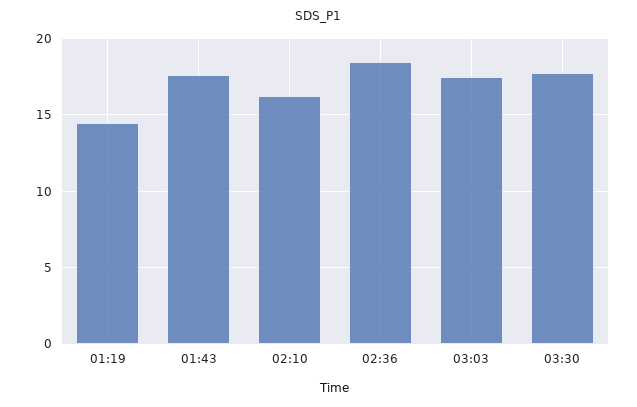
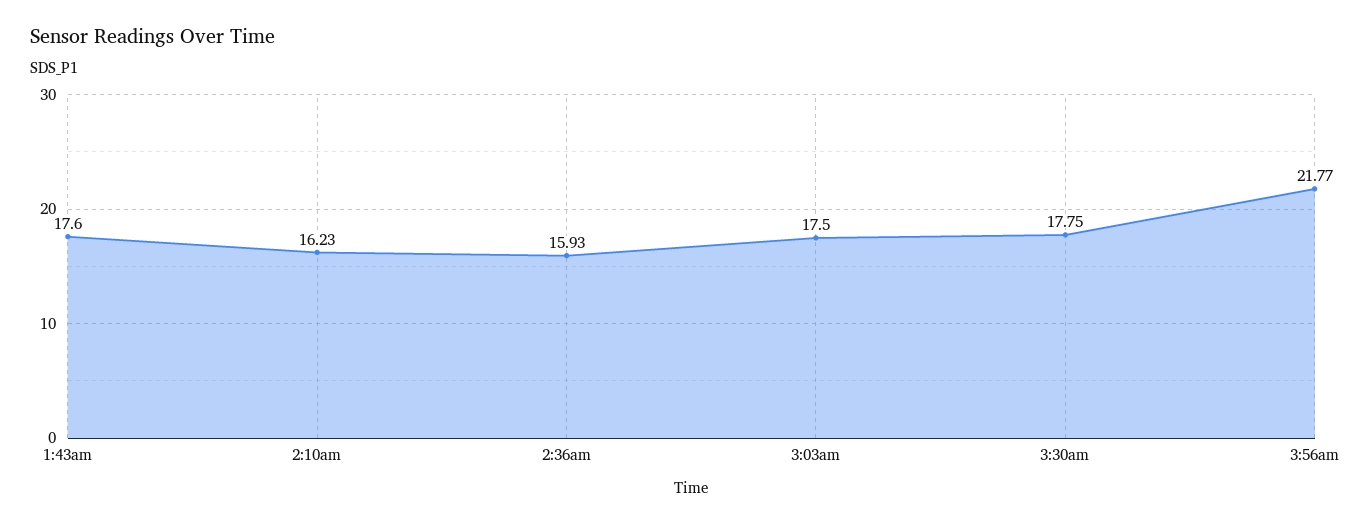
01:19: 14.5 -> none
02:36: 18.5 -> 15.93
3:56am: none -> 21.77

